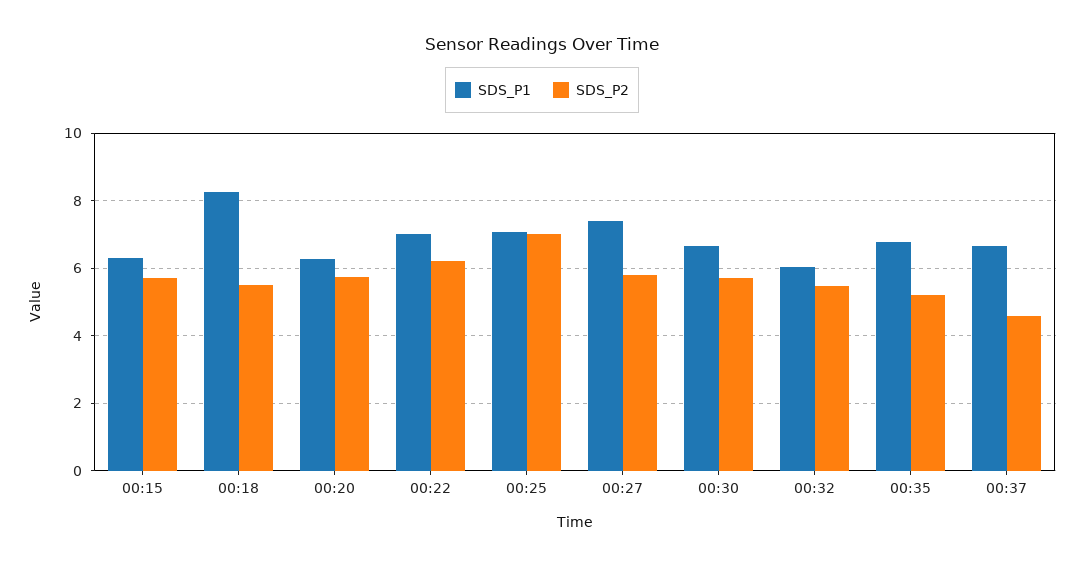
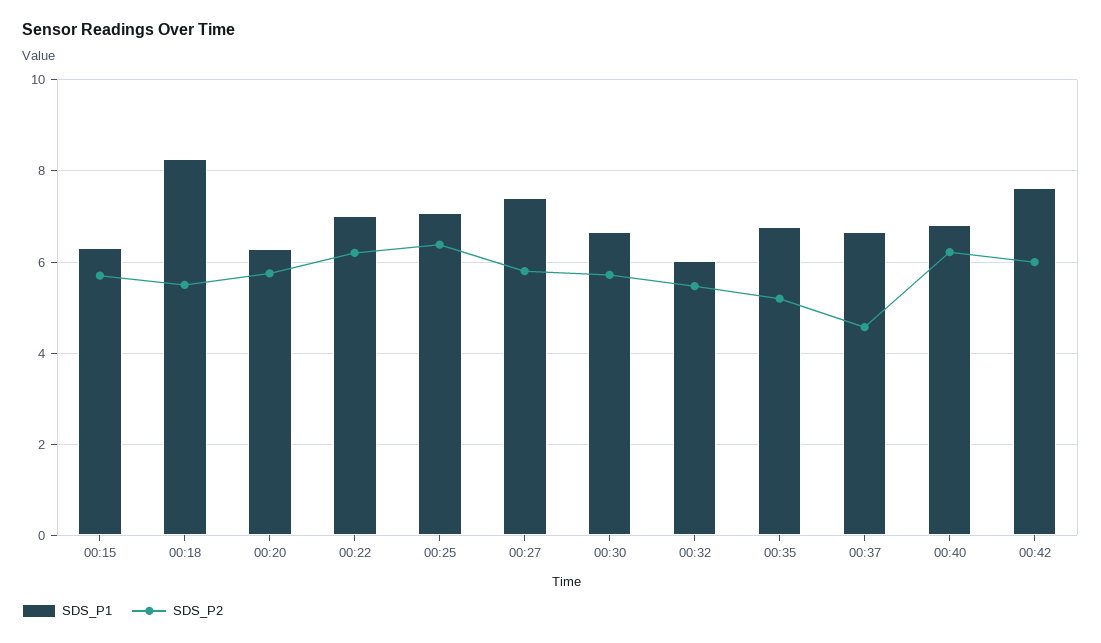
SDS_P2, 00:25: 7 -> 6.4
SDS_P1, 00:40: none -> 6.8
SDS_P2, 00:40: none -> 6.2
SDS_P1, 00:42: none -> 7.6
SDS_P2, 00:42: none -> 6

